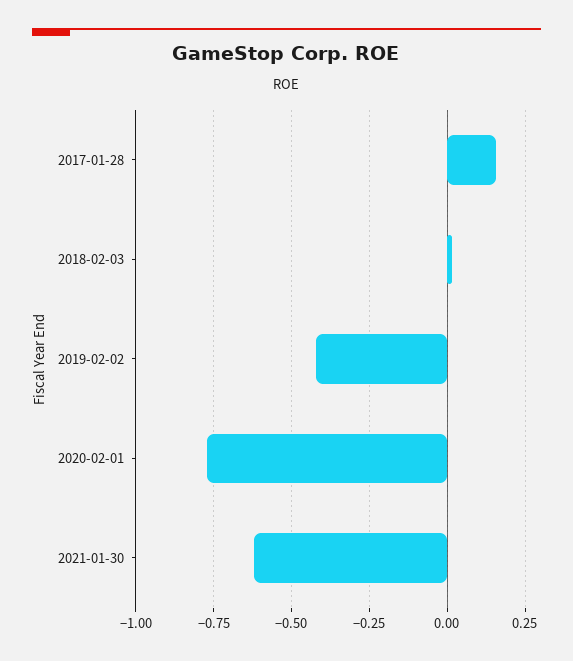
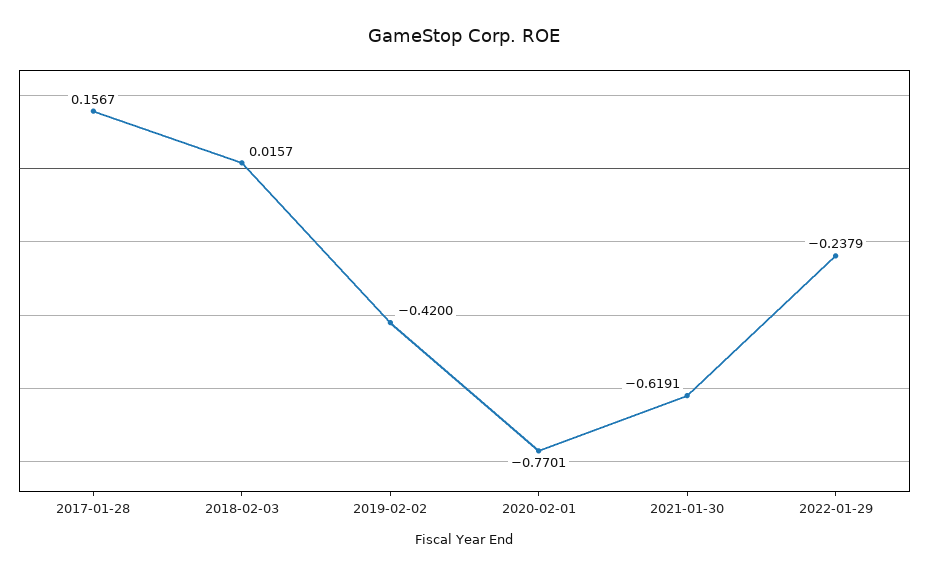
2022-01-29: none -> -0.2379

